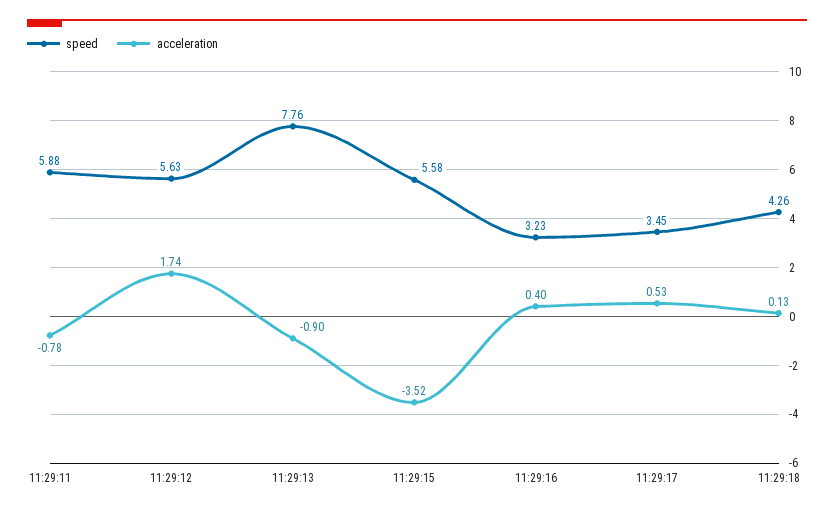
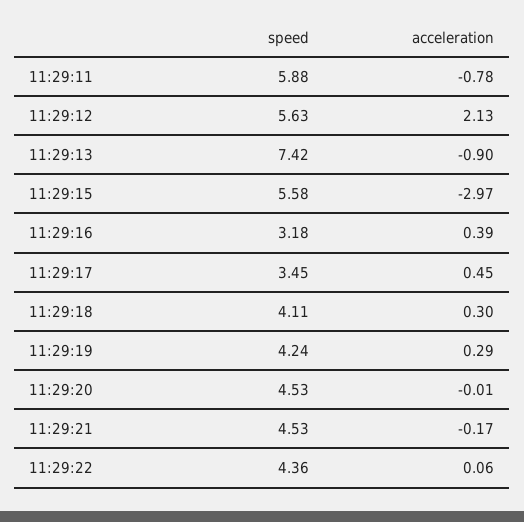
acceleration, 11:29:12: 1.74 -> 2.13
speed, 11:29:13: 7.76 -> 7.42
acceleration, 11:29:15: -3.52 -> -2.97
speed, 11:29:16: 3.23 -> 3.18
acceleration, 11:29:16: 0.4 -> 0.39
acceleration, 11:29:17: 0.53 -> 0.45
speed, 11:29:18: 4.26 -> 4.11
acceleration, 11:29:18: 0.13 -> 0.3
speed, 11:29:19: none -> 4.24
acceleration, 11:29:19: none -> 0.29
speed, 11:29:20: none -> 4.53
acceleration, 11:29:20: none -> -0.01
speed, 11:29:21: none -> 4.53
acceleration, 11:29:21: none -> -0.17
speed, 11:29:22: none -> 4.36
acceleration, 11:29:22: none -> 0.06

